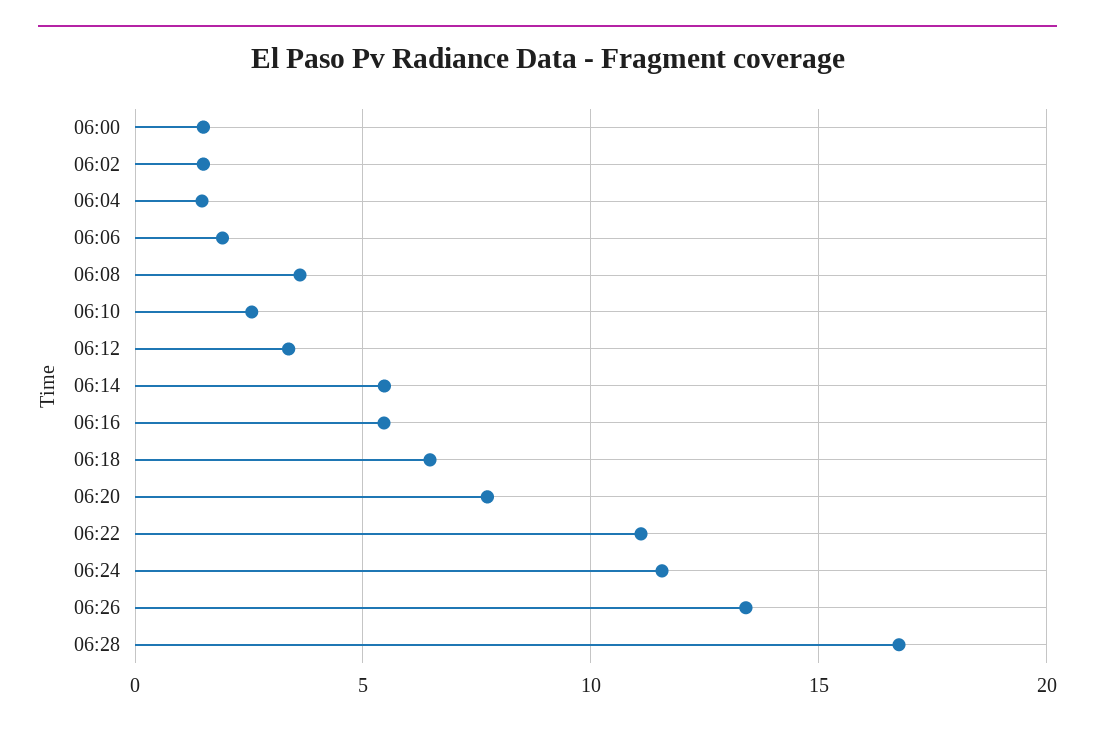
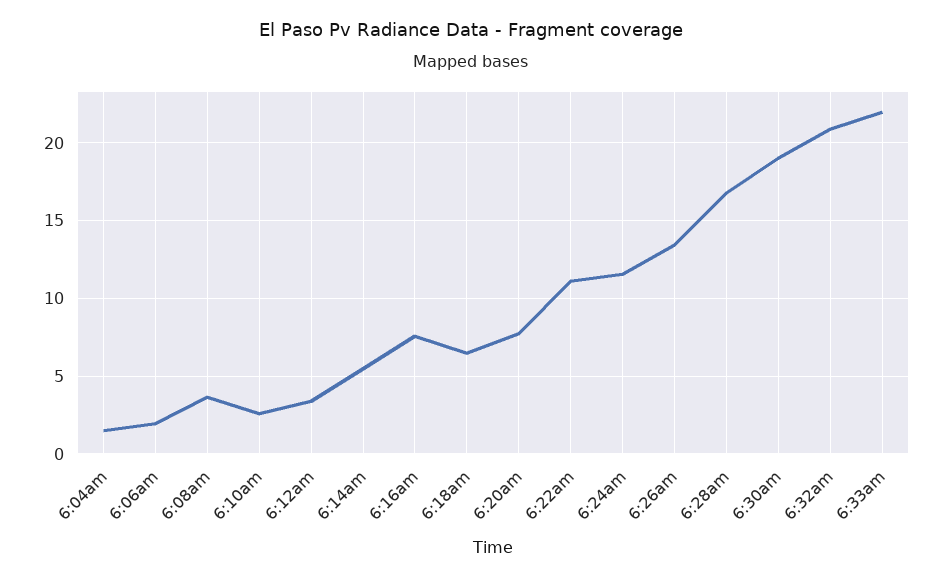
06:00: 1.5 -> none
06:02: 1.5 -> none
06:16: 5.5 -> 7.5
6:30am: none -> 19
6:32am: none -> 21
6:33am: none -> 22

